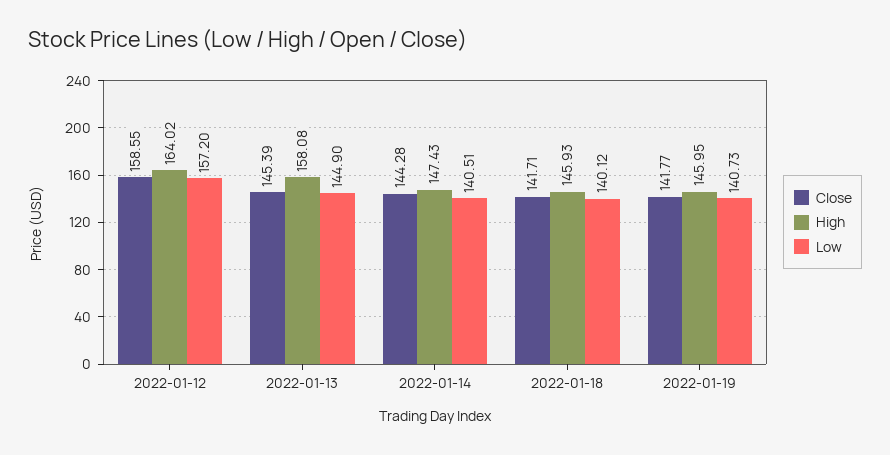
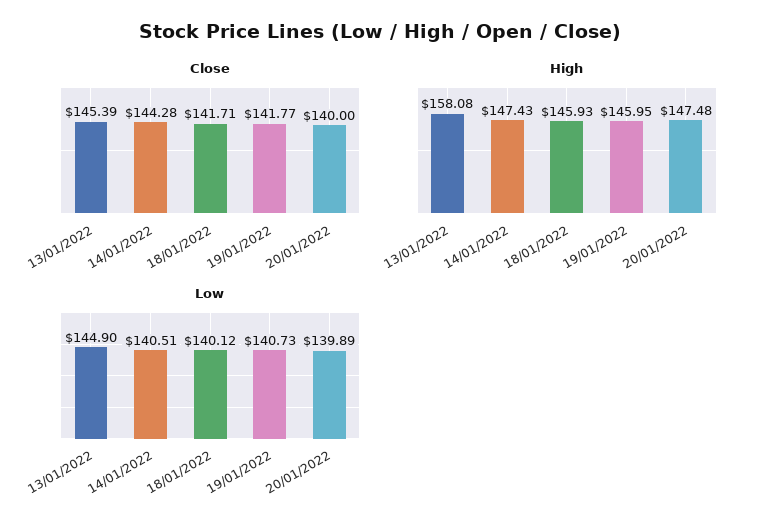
Close, 2022-01-12: 158.55 -> none
High, 2022-01-12: 164.02 -> none
Low, 2022-01-12: 157.2 -> none
Close, 20/01/2022: none -> 140
High, 20/01/2022: none -> 147.48
Low, 20/01/2022: none -> 139.89

